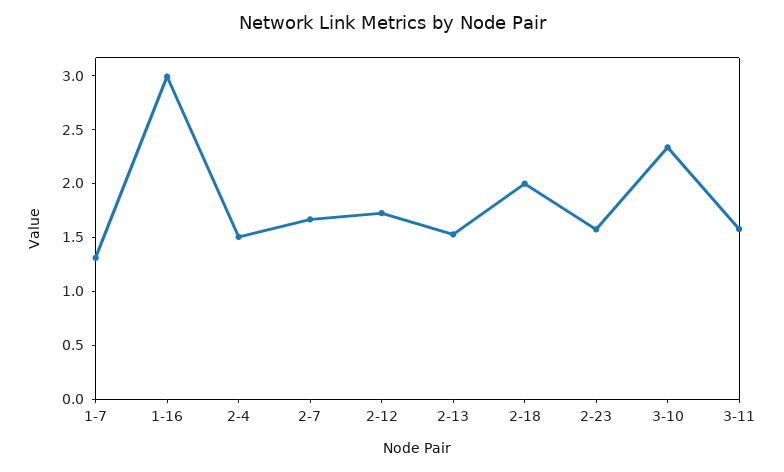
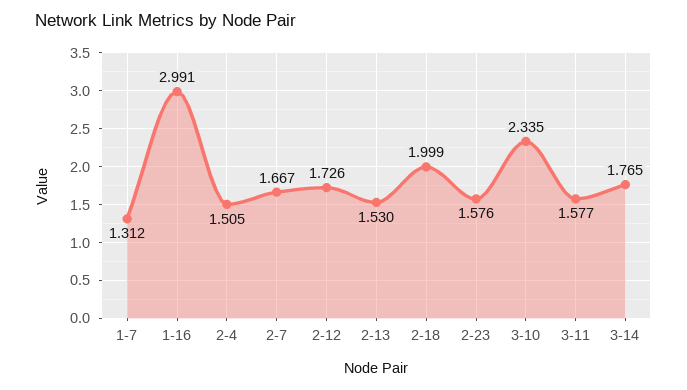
3-14: none -> 1.765

